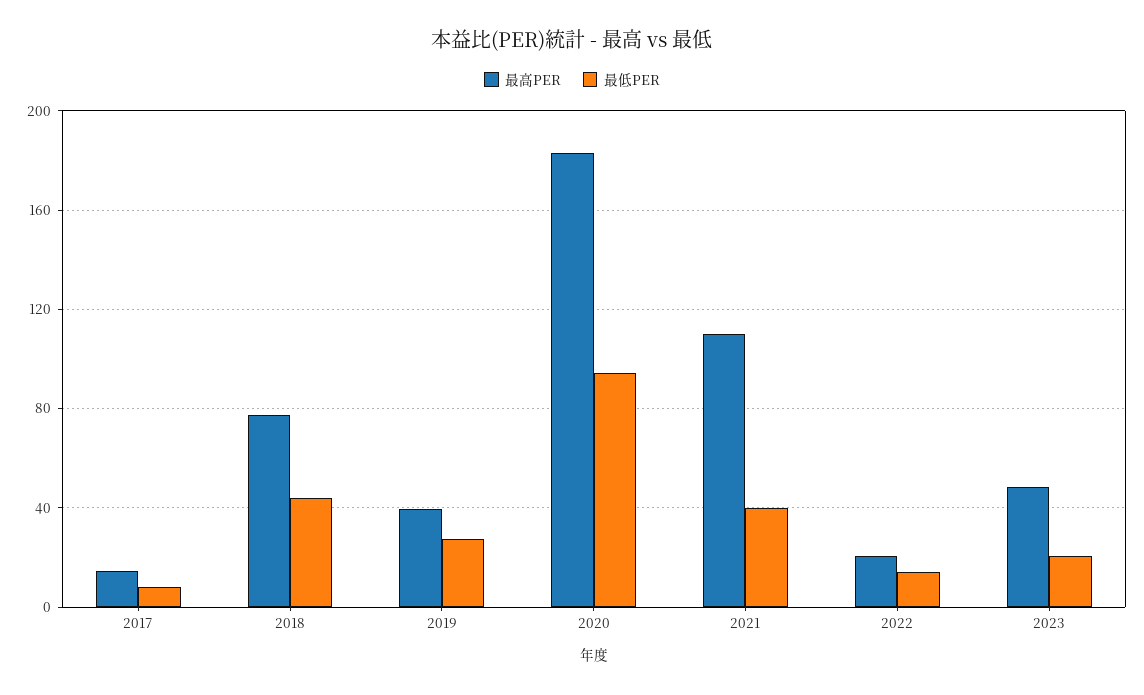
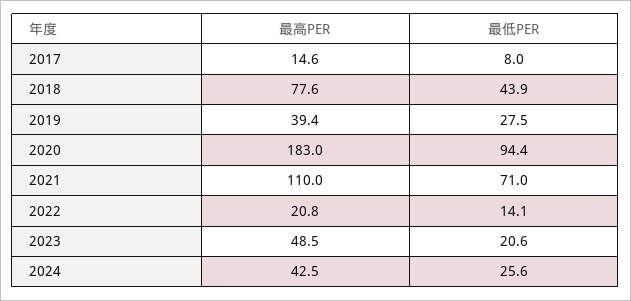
最低PER, 2021: 40 -> 71
最高PER, 2024: none -> 42.5
最低PER, 2024: none -> 25.6

